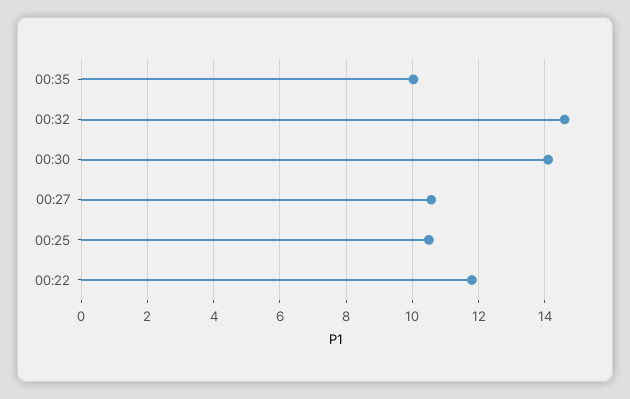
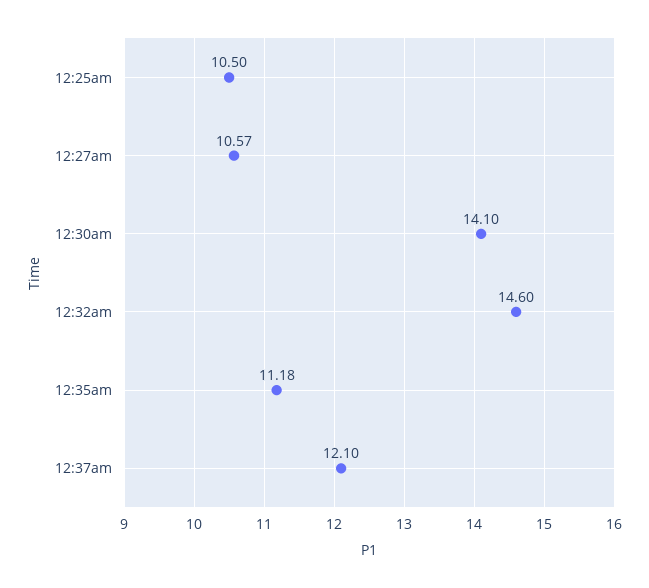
00:35: 10 -> 11.18
00:22: 11.8 -> none
12:37am: none -> 12.1

